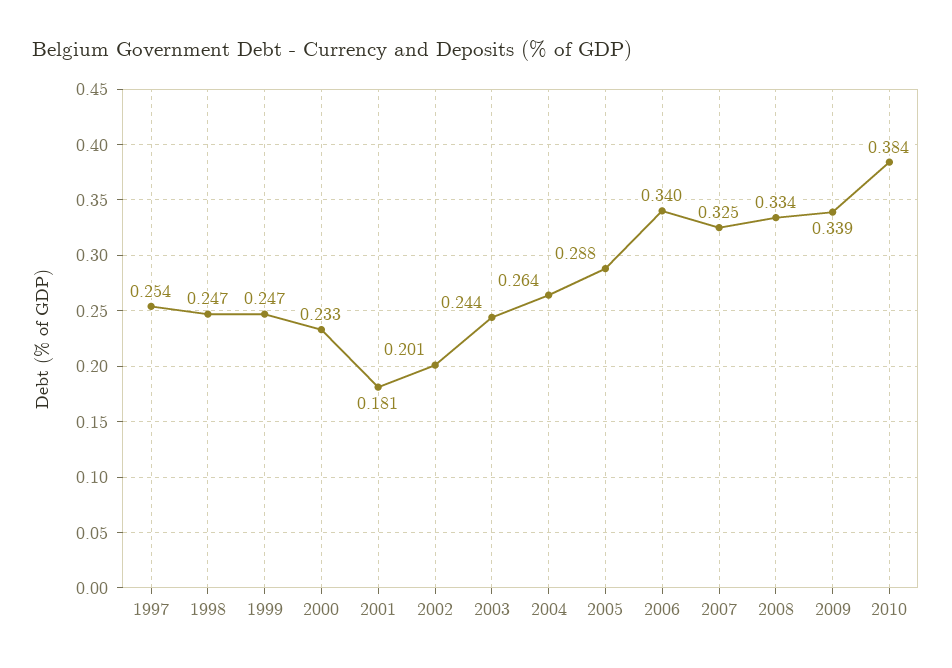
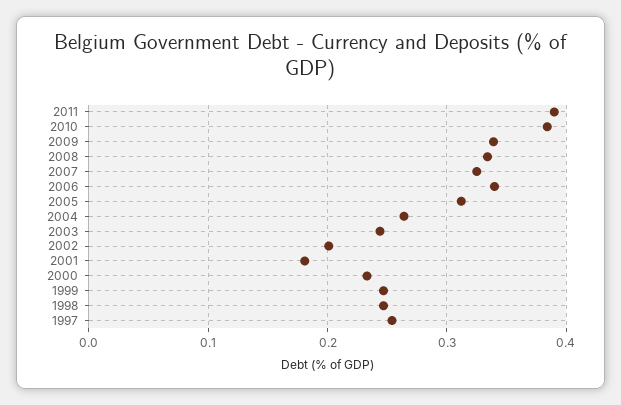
2005: 0.288 -> 0.31
2011: none -> 0.39

